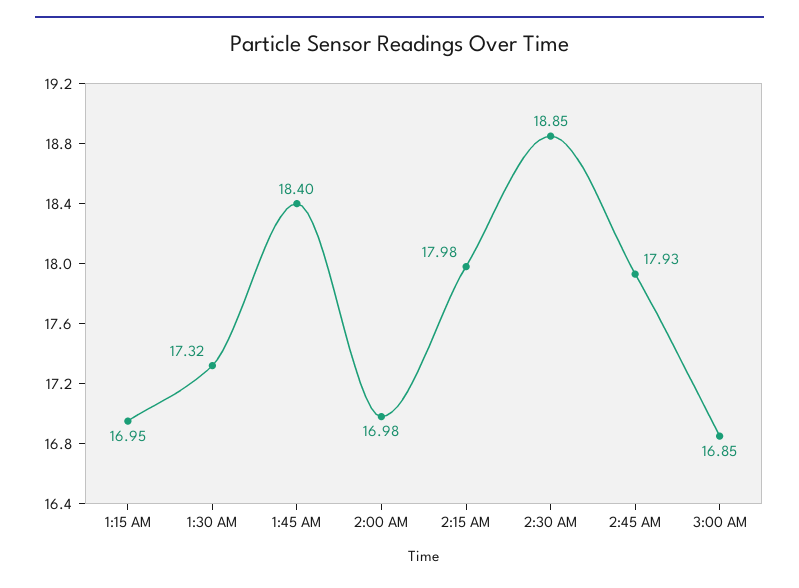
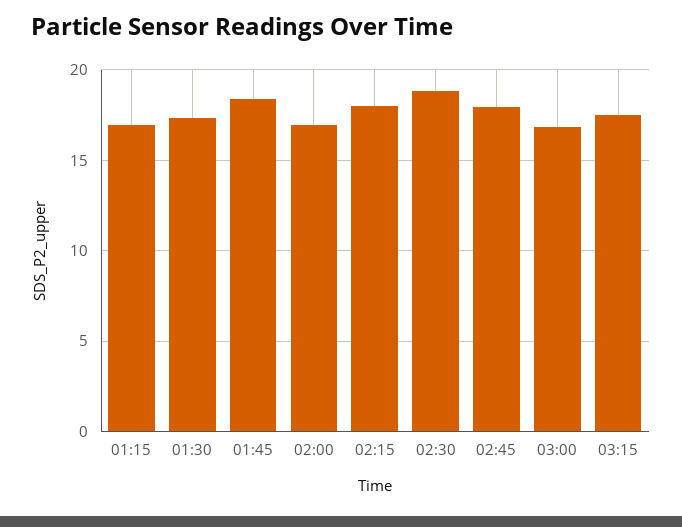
03:15: none -> 17.5

